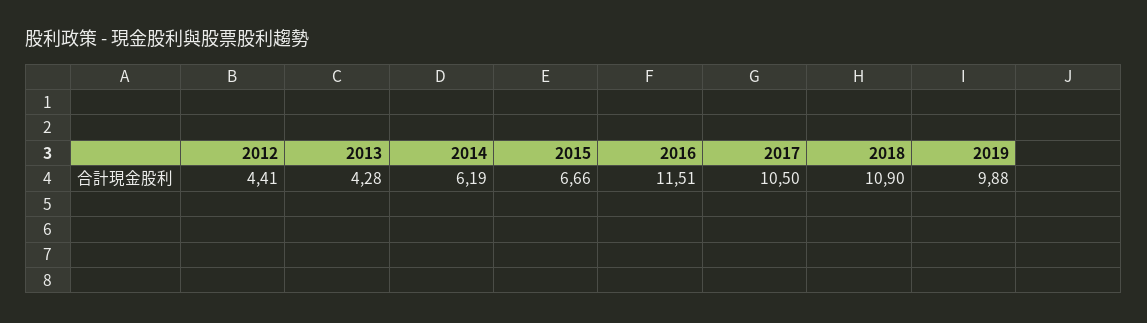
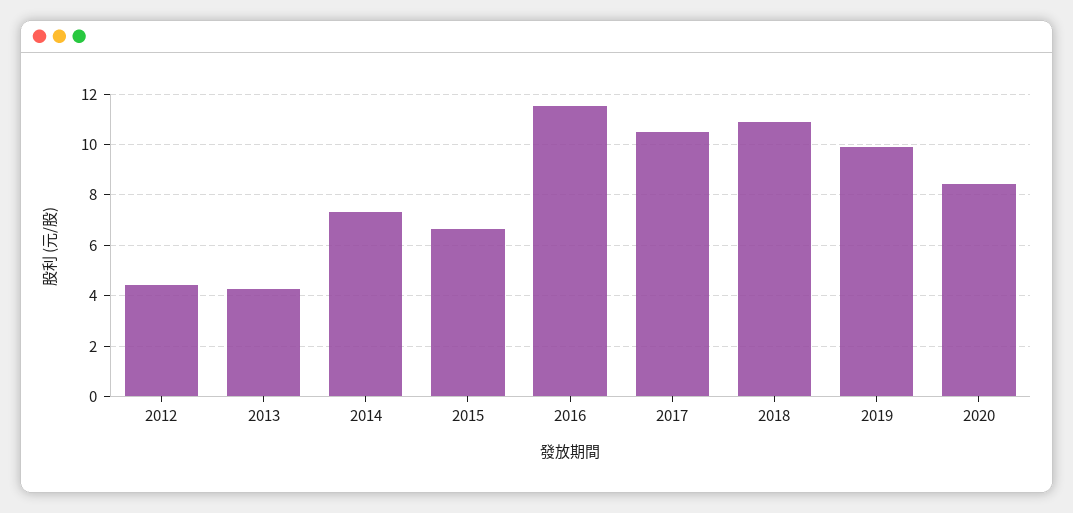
2014: 6.19 -> 7.25
2020: none -> 8.5

